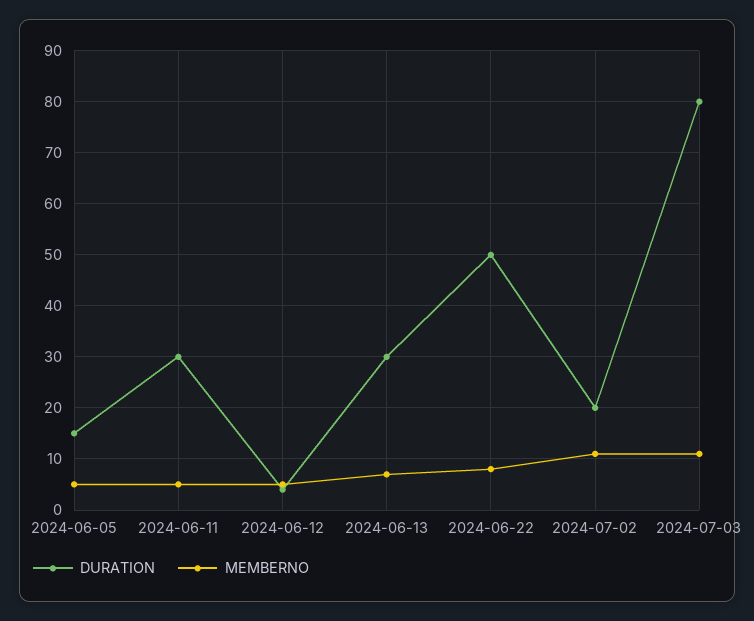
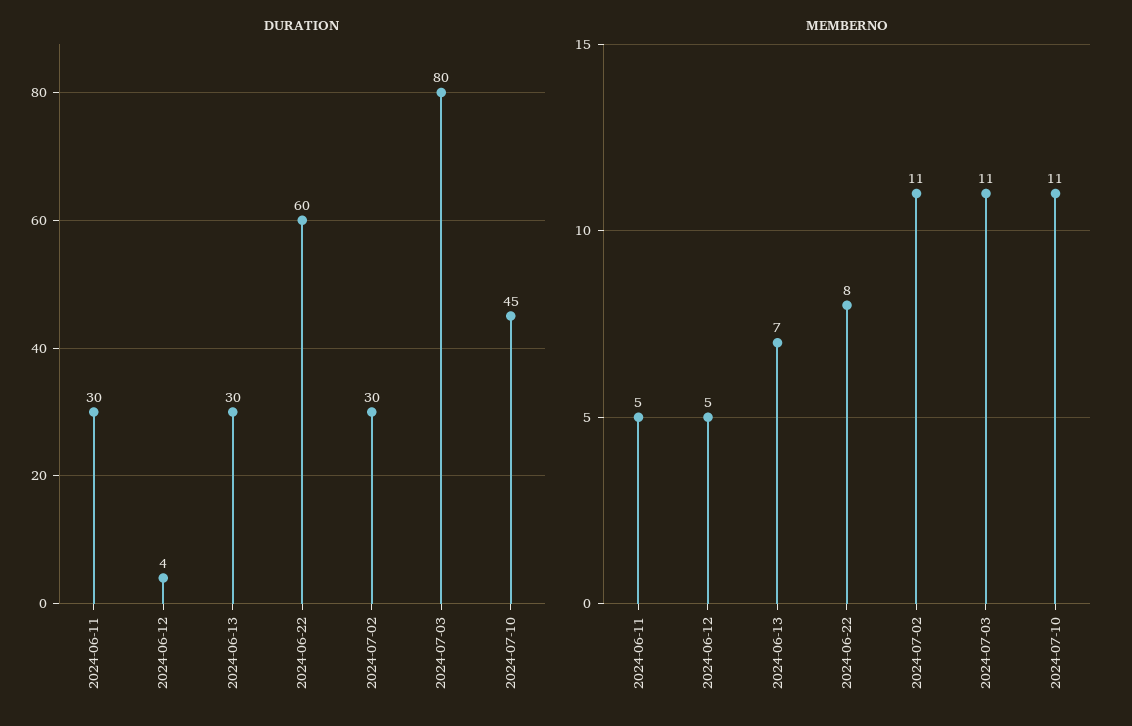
DURATION, 2024-06-05: 15 -> none
MEMBERNO, 2024-06-05: 5 -> none
DURATION, 2024-06-22: 50 -> 60
DURATION, 2024-07-02: 20 -> 30
DURATION, 2024-07-10: none -> 45
MEMBERNO, 2024-07-10: none -> 11

